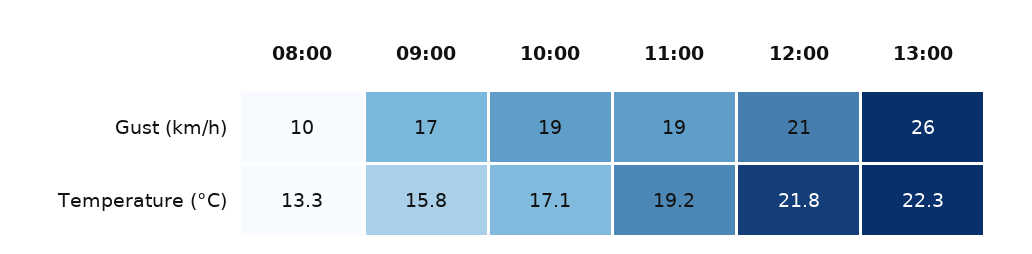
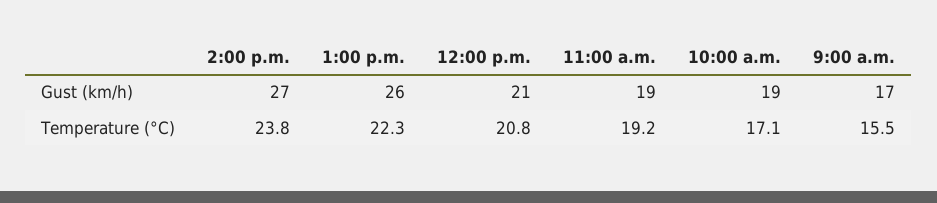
08:00, Gust (km/h): 10 -> none
08:00, Temperature (°C): 13.3 -> none
09:00, Temperature (°C): 15.8 -> 15.5
12:00, Temperature (°C): 21.8 -> 20.8
2:00 p.m., Gust (km/h): none -> 27
2:00 p.m., Temperature (°C): none -> 23.8

